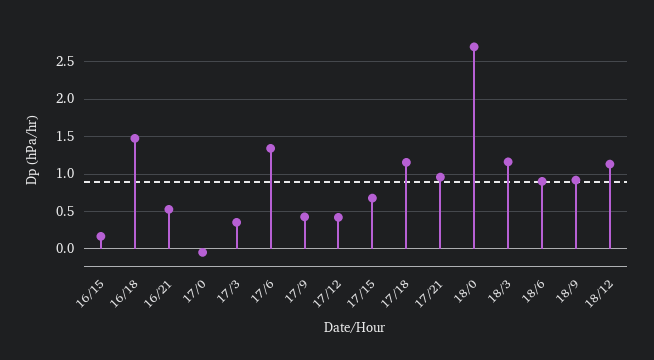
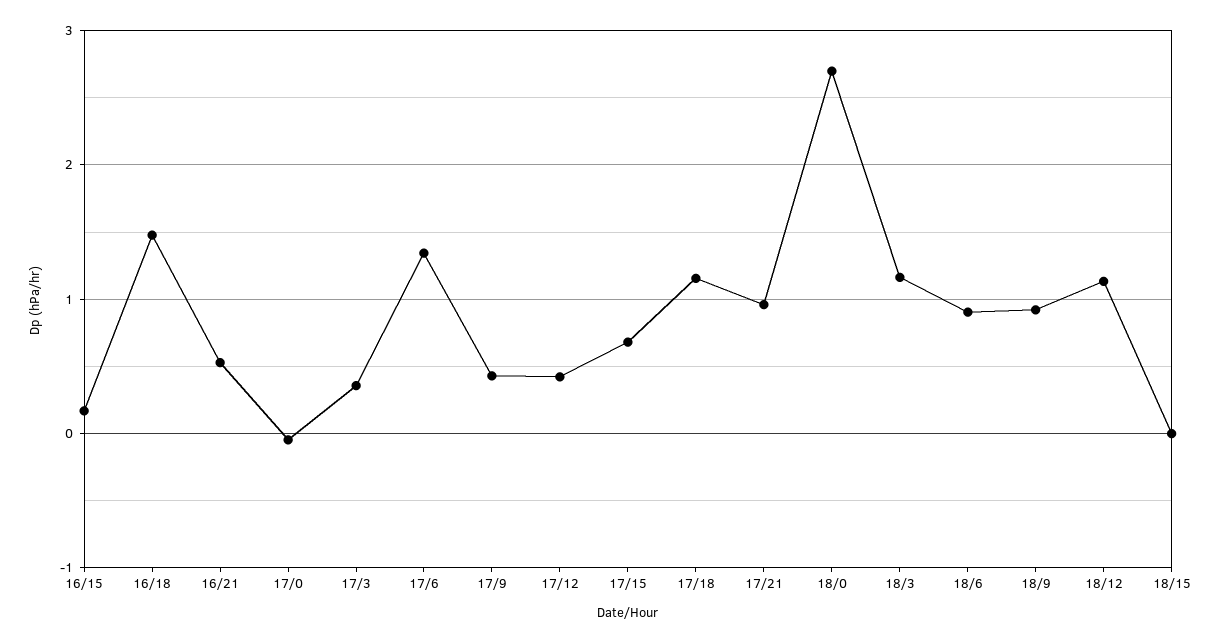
18/15: none -> 0

